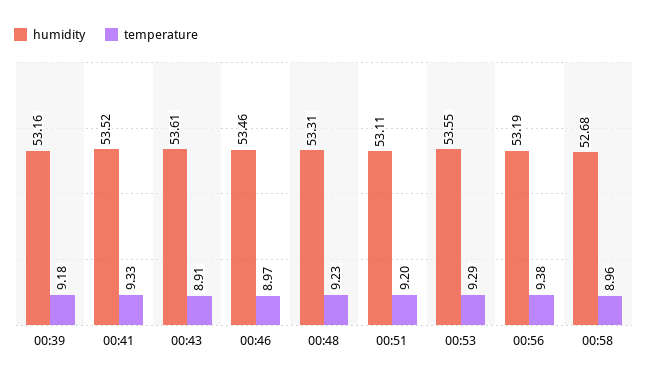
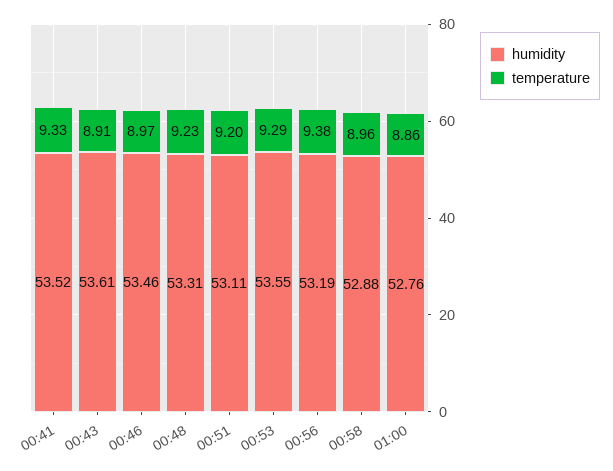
humidity, 00:39: 53.16 -> none
temperature, 00:39: 9.18 -> none
humidity, 00:58: 52.68 -> 52.88
humidity, 01:00: none -> 52.76
temperature, 01:00: none -> 8.86

